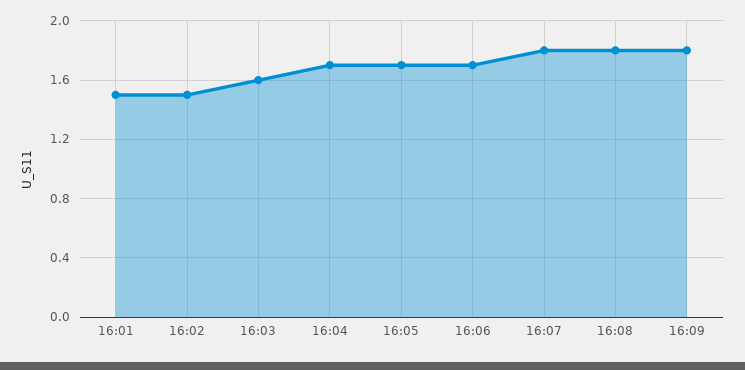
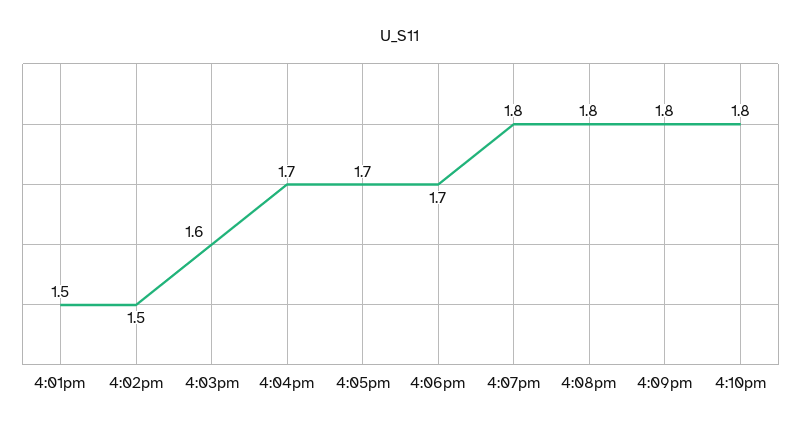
4:10pm: none -> 1.8

